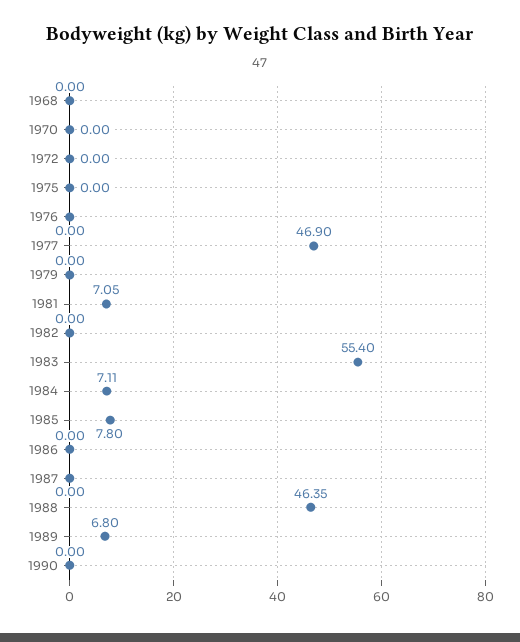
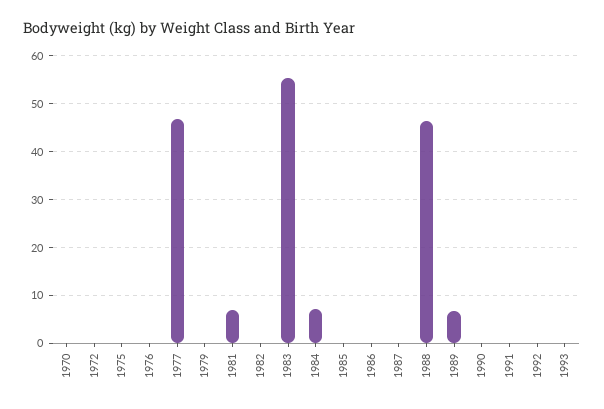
1968: 0 -> none
1985: 7.8 -> 0
1991: none -> 0
1992: none -> 0
1993: none -> 0

